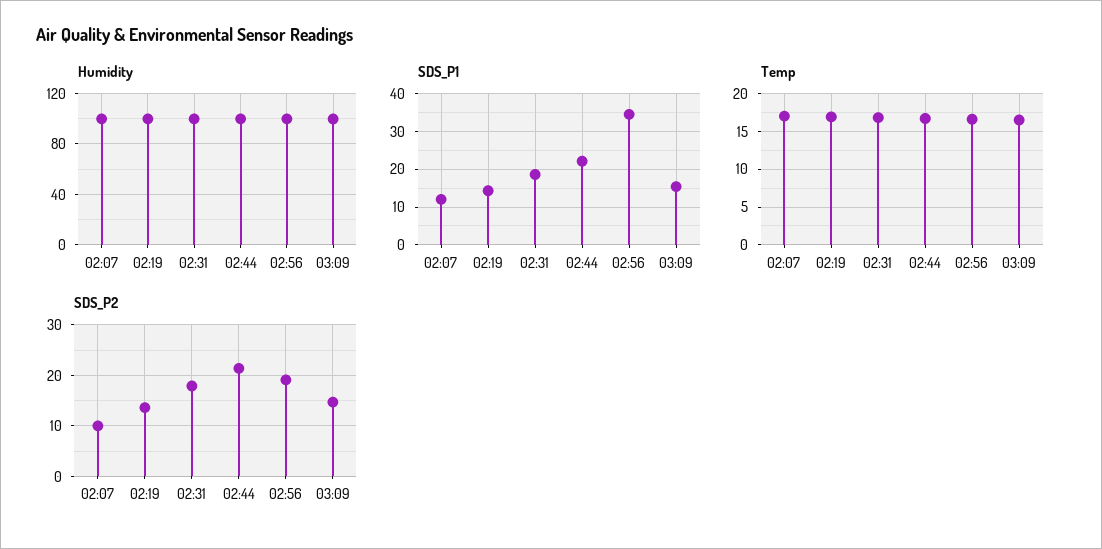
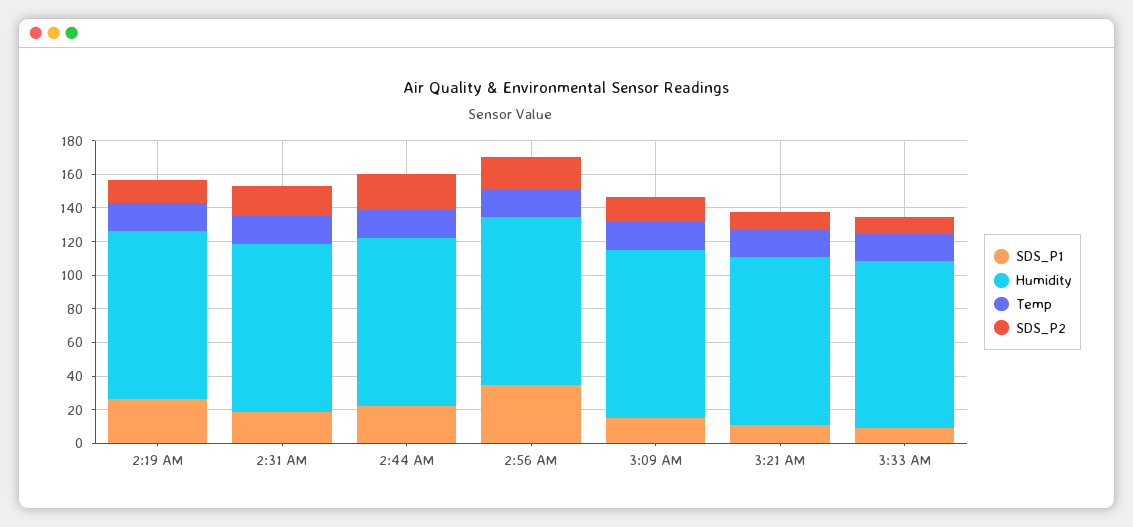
Humidity, 02:07: 100 -> none
SDS_P1, 02:07: 12 -> none
SDS_P1, 02:19: 14 -> 25
Temp, 02:07: 17 -> none
SDS_P2, 02:07: 10 -> none
SDS_P1, 3:21 AM: none -> 10
Humidity, 3:21 AM: none -> 100
Temp, 3:21 AM: none -> 15
SDS_P2, 3:21 AM: none -> 10
SDS_P1, 3:33 AM: none -> 10
Humidity, 3:33 AM: none -> 100
Temp, 3:33 AM: none -> 15
SDS_P2, 3:33 AM: none -> 10

